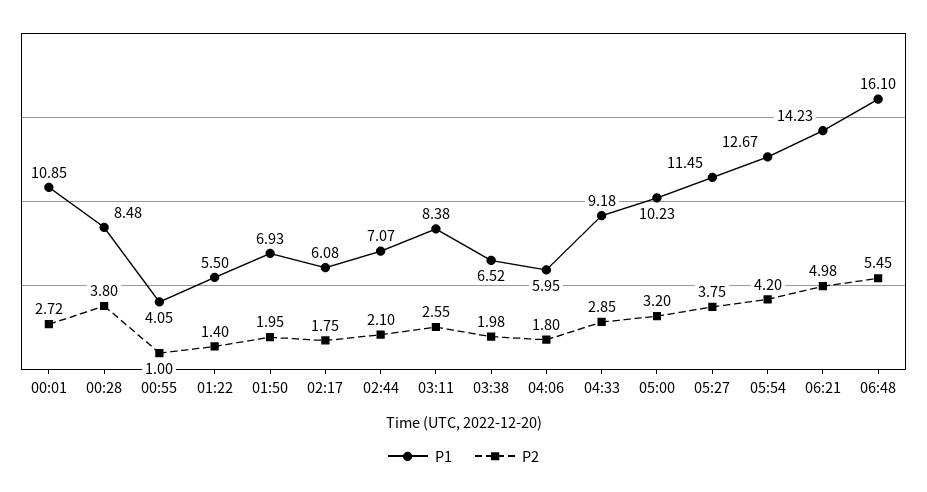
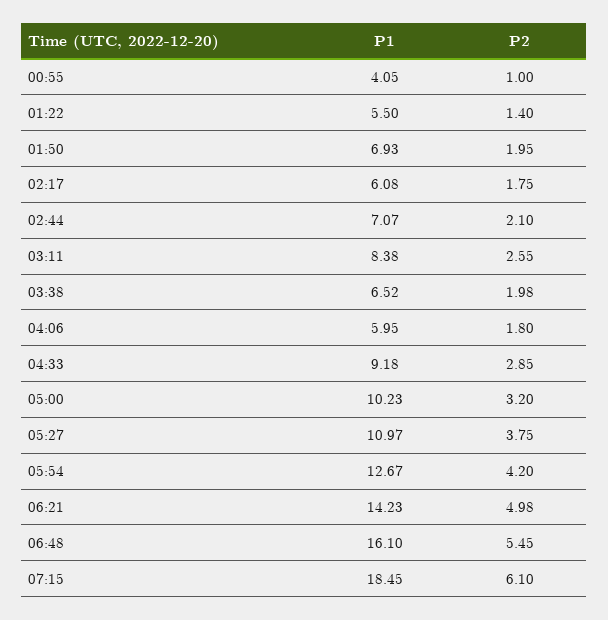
P1, 00:01: 10.85 -> none
P2, 00:01: 2.72 -> none
P1, 00:28: 8.48 -> none
P2, 00:28: 3.8 -> none
P1, 05:27: 11.45 -> 10.97
P1, 07:15: none -> 18.45
P2, 07:15: none -> 6.1

